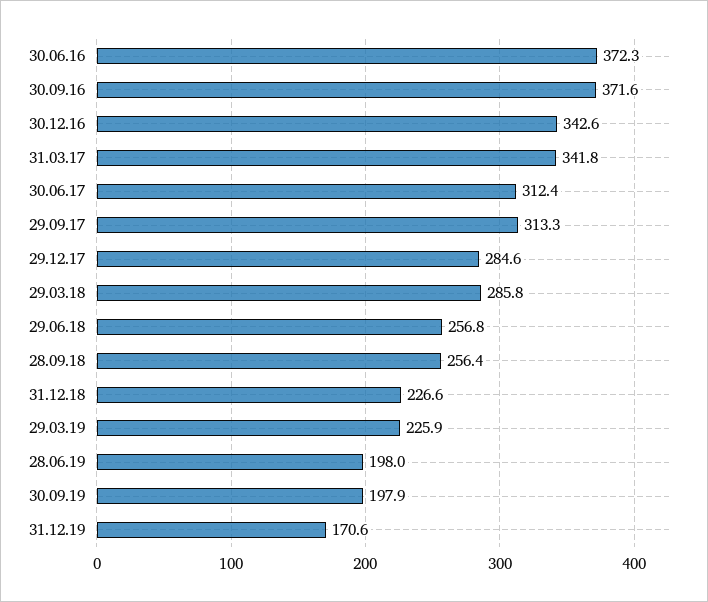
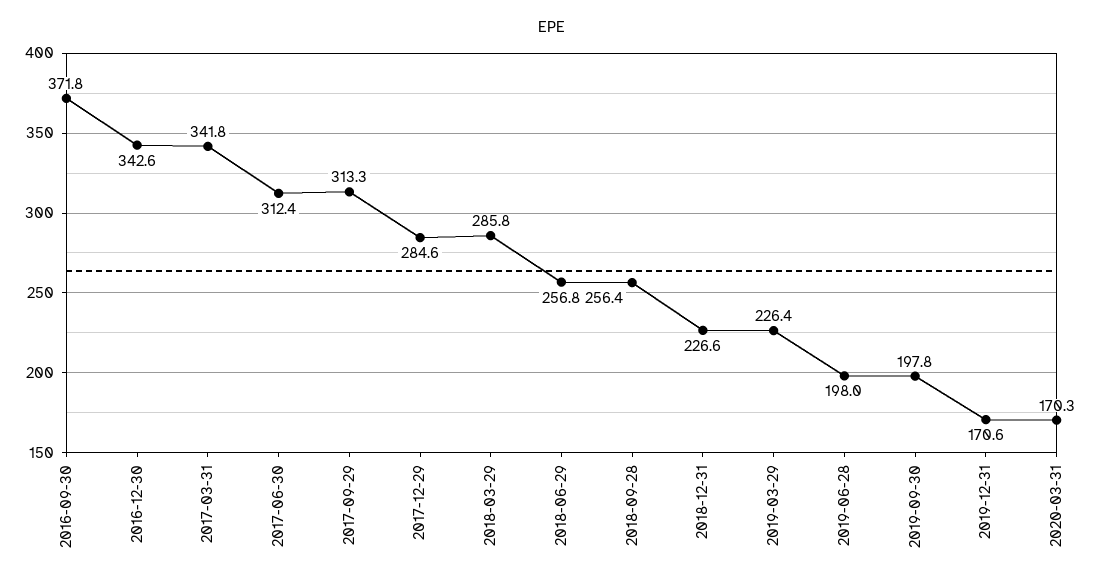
30.06.16: 372.3 -> none
30.09.16: 371.6 -> 371.8
29.03.19: 225.9 -> 226.4
30.09.19: 197.9 -> 197.8
2020-03-31: none -> 170.3

